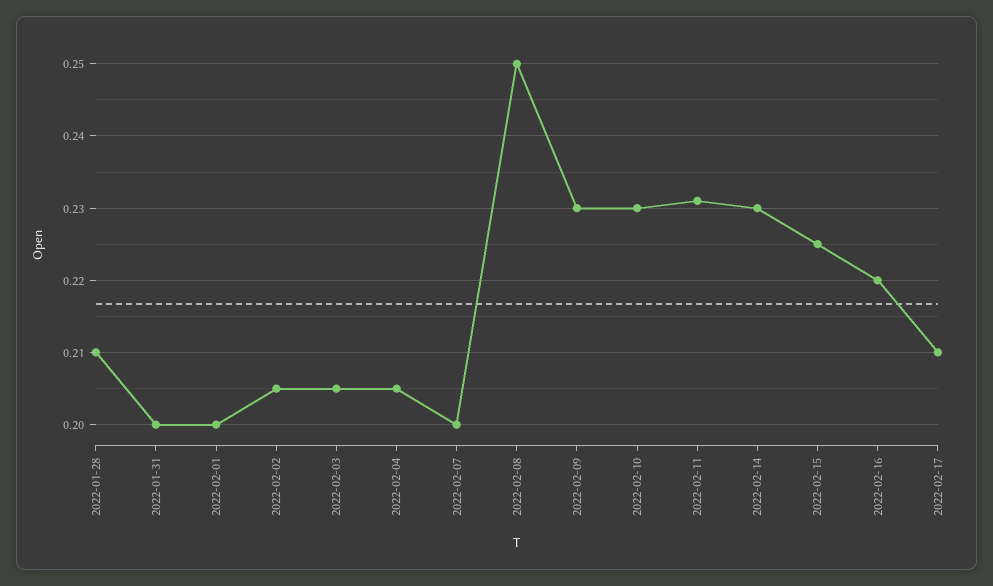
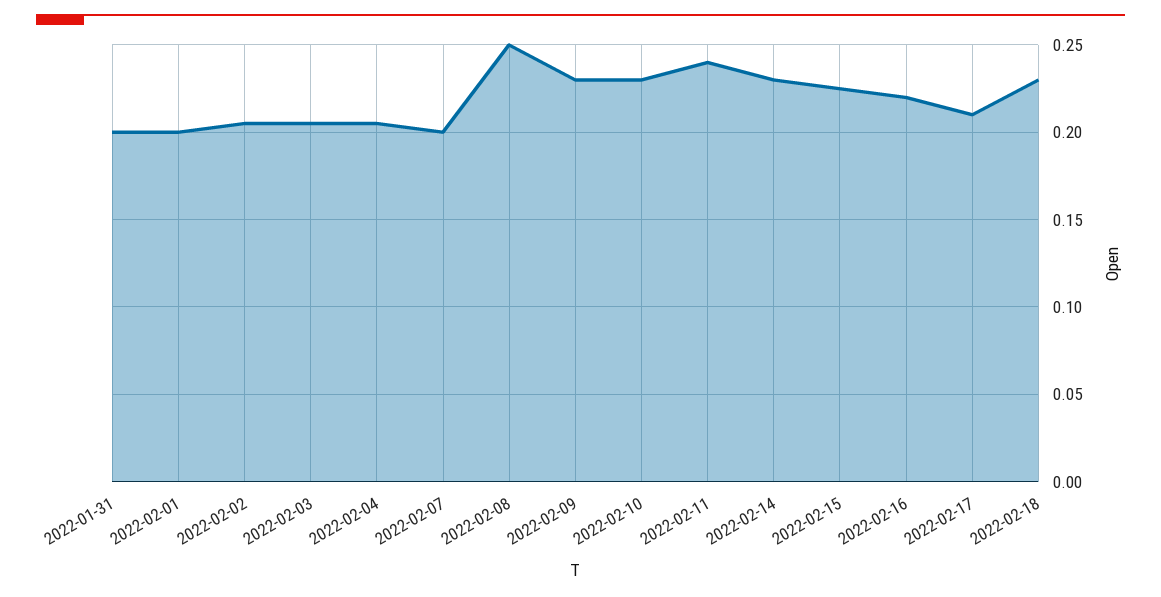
2022-01-28: 0.21 -> none
2022-02-11: 0.231 -> 0.24
2022-02-18: none -> 0.23

